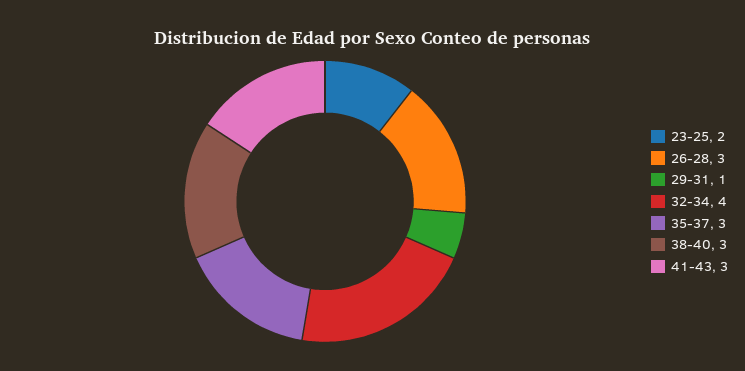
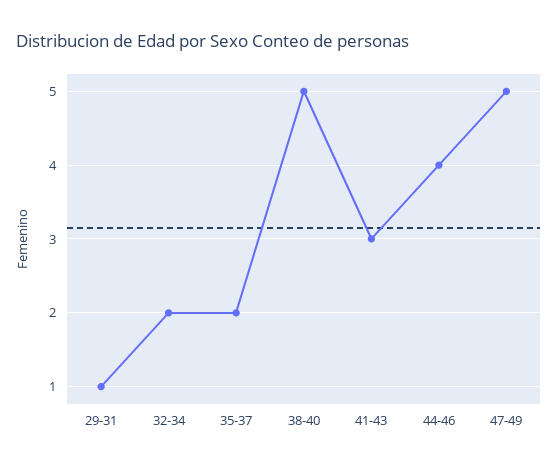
23-25: 2 -> none
26-28: 3 -> none
32-34: 4 -> 2
35-37: 3 -> 2
38-40: 3 -> 5
44-46: none -> 4
47-49: none -> 5

